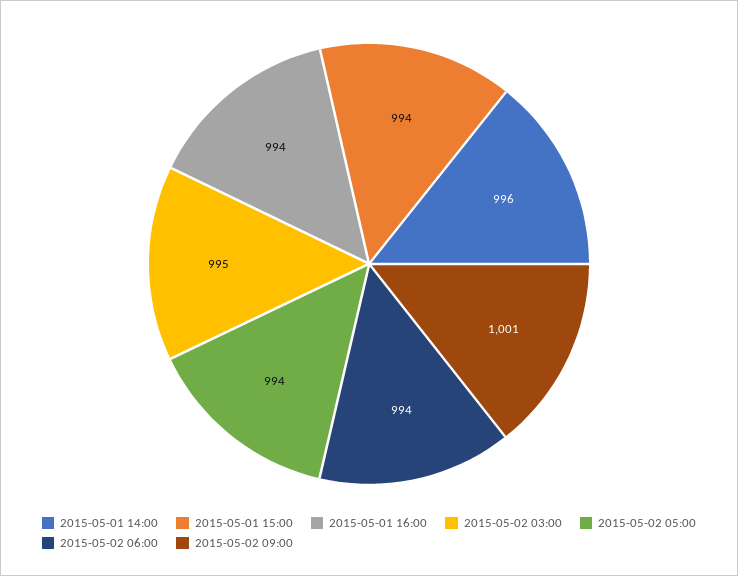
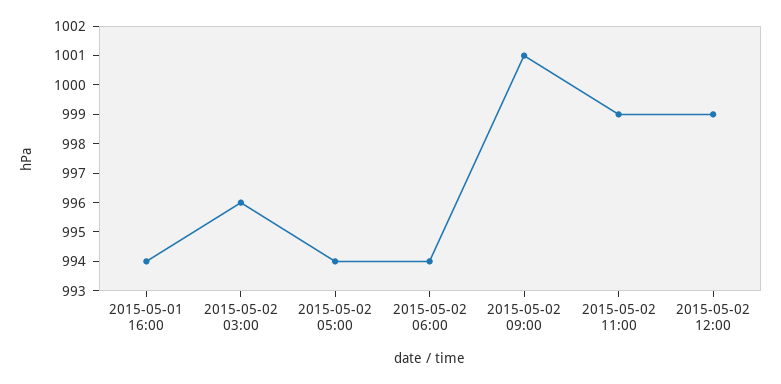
2015-05-01 14:00: 996 -> none
2015-05-01 15:00: 994 -> none
2015-05-02 03:00: 995 -> 996
2015-05-02 11:00: none -> 999
2015-05-02 12:00: none -> 999

